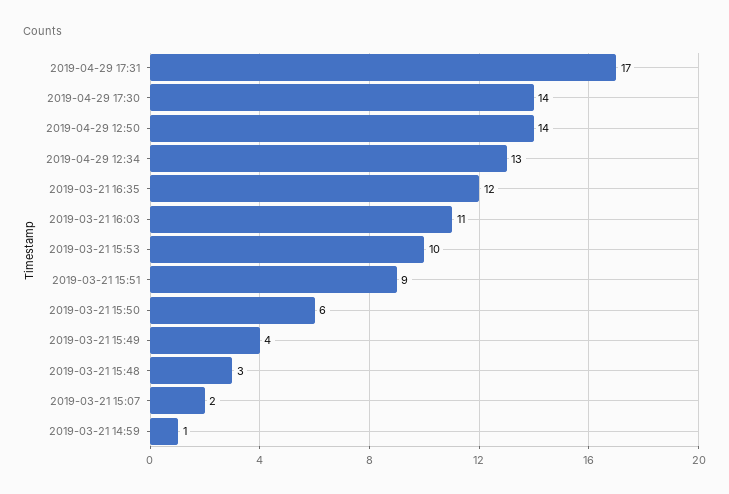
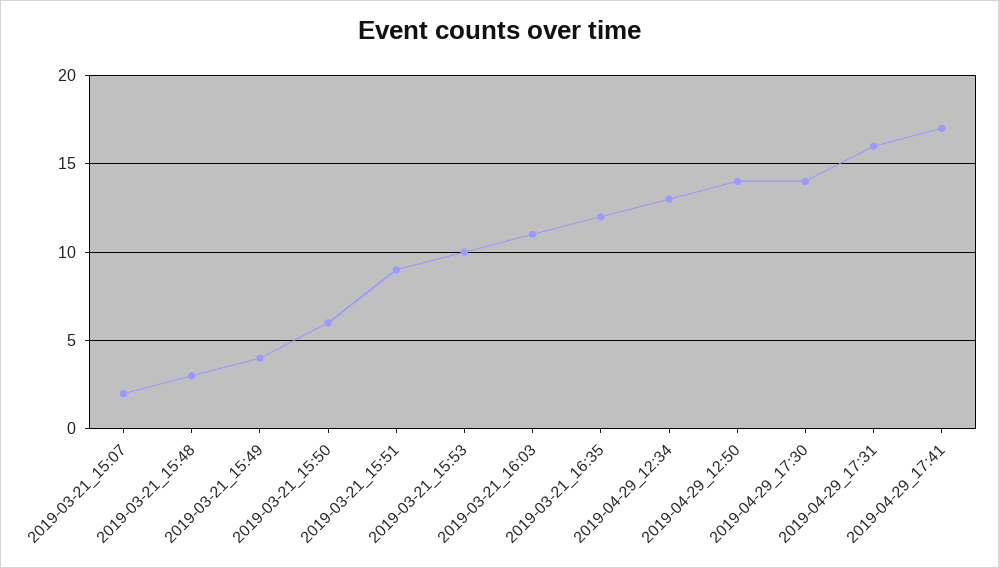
2019-04-29 17:31: 17 -> 16
2019-03-21 14:59: 1 -> none
2019-04-29_17:41: none -> 17

